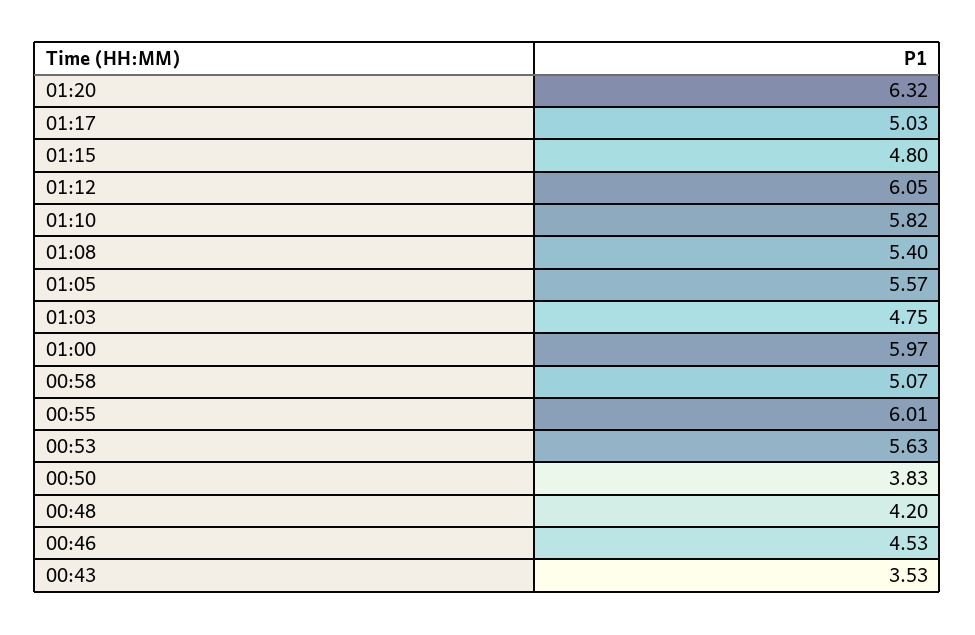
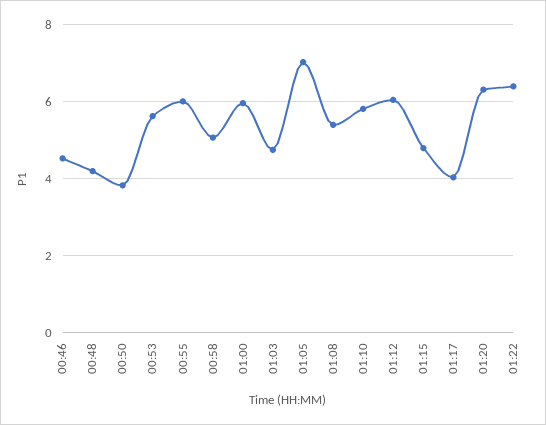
01:17: 5.03 -> 4
01:05: 5.57 -> 7
00:43: 3.53 -> none
01:22: none -> 6.4

